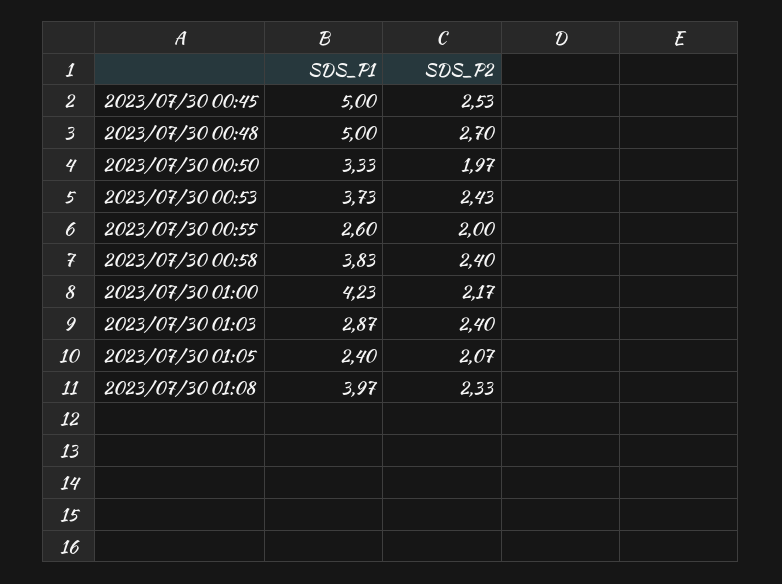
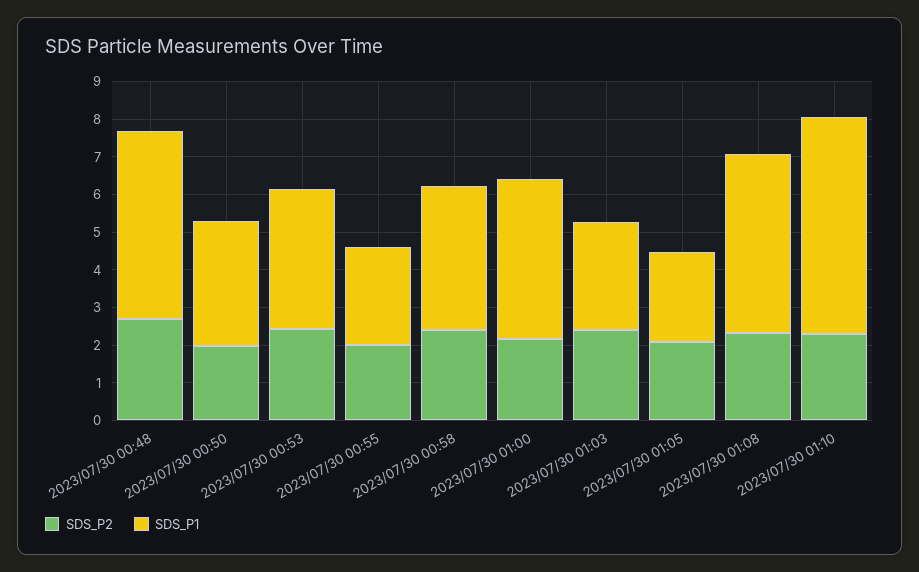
SDS_P1, 2023/07/30 00:45: 5 -> none
SDS_P2, 2023/07/30 00:45: 2.53 -> none
SDS_P1, 2023/07/30 01:08: 3.97 -> 4.75
SDS_P2, 2023/07/30 01:10: none -> 2.25
SDS_P1, 2023/07/30 01:10: none -> 5.75

